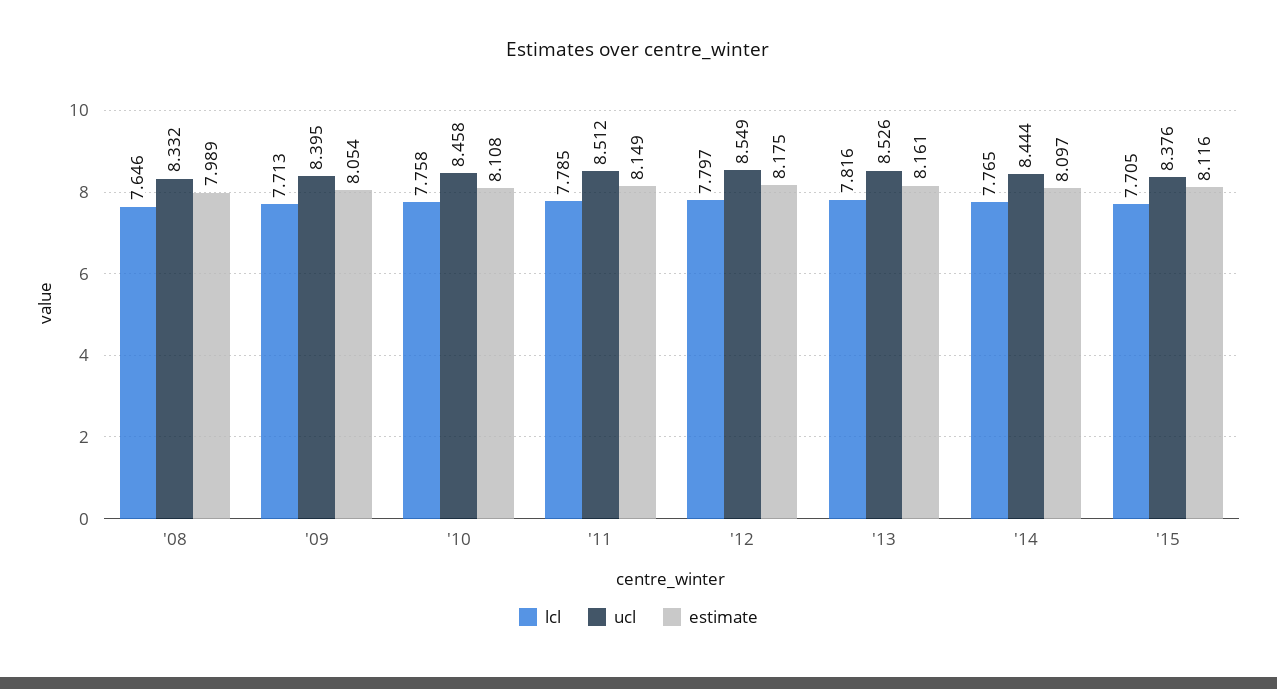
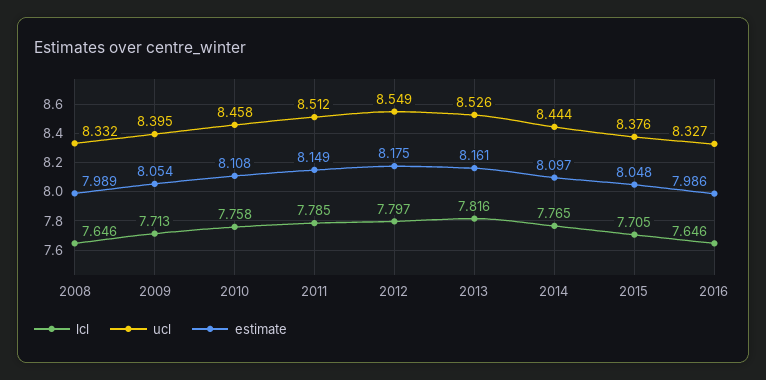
estimate, '15: 8.116 -> 8.048
lcl, 2016: none -> 7.646
ucl, 2016: none -> 8.327
estimate, 2016: none -> 7.986

